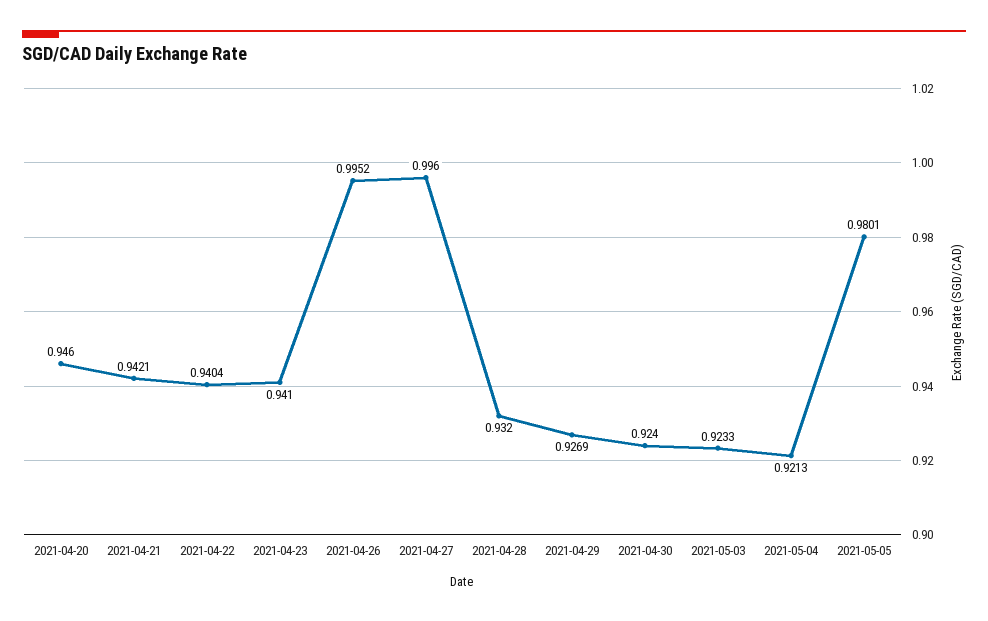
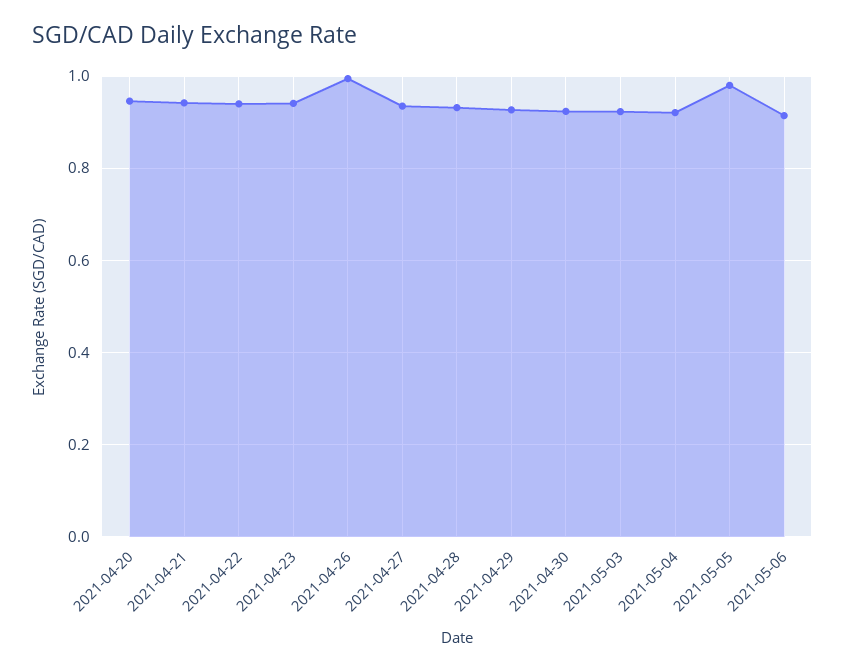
2021-04-27: 0.996 -> 0.94
2021-05-06: none -> 0.92

